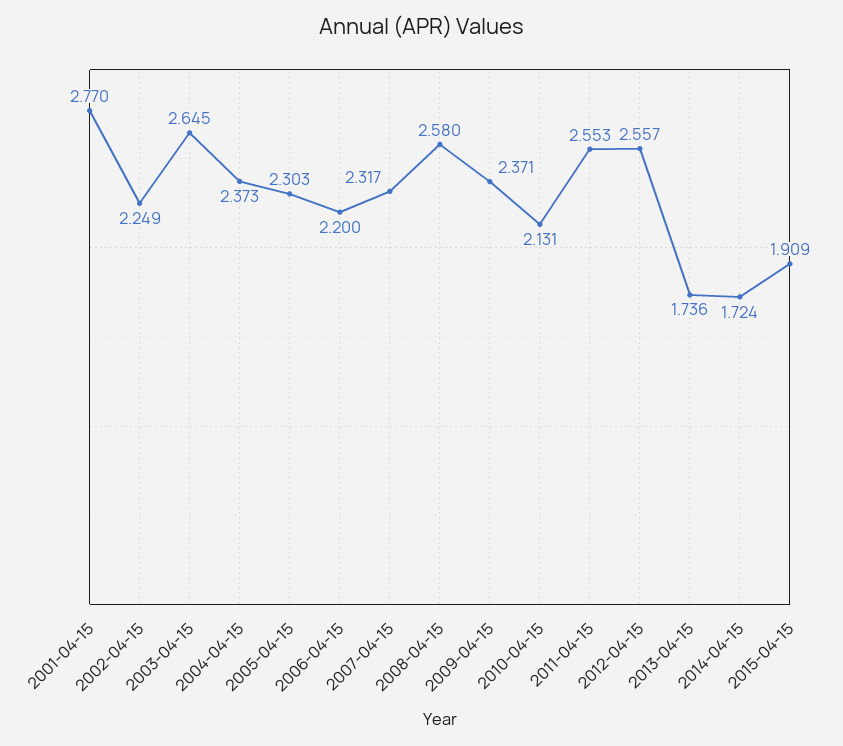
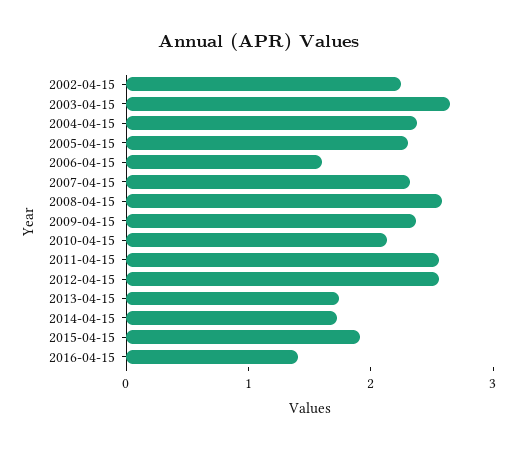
2001-04-15: 2.77 -> none
2006-04-15: 2.2 -> 1.6
2016-04-15: none -> 1.4

